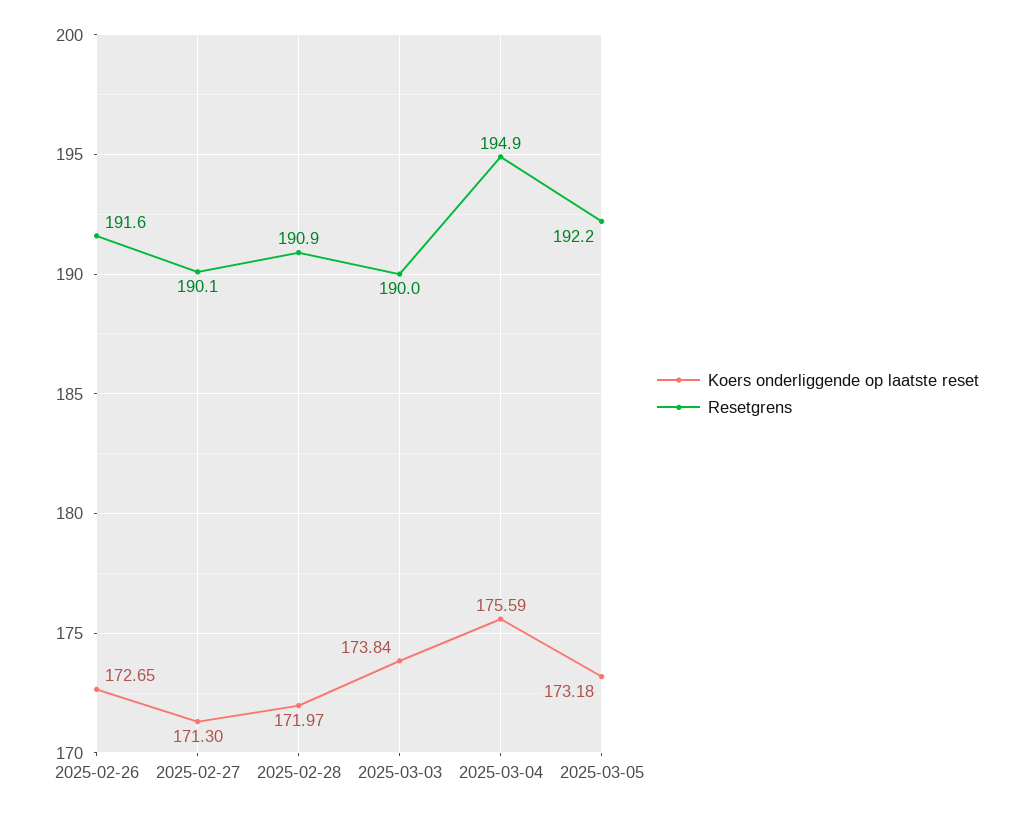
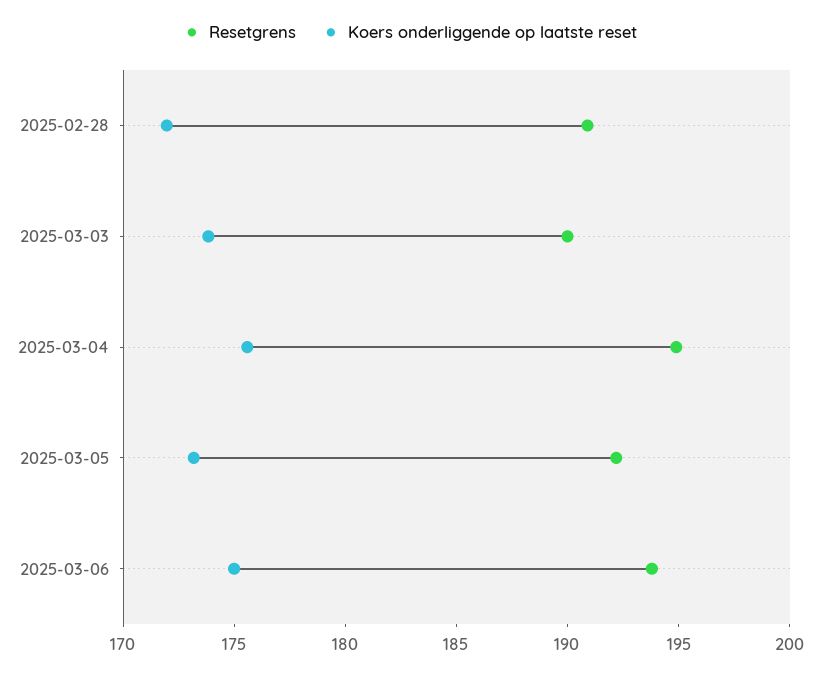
Koers onderliggende op laatste reset, 2025-02-26: 172.65 -> none
Resetgrens, 2025-02-26: 191.6 -> none
Koers onderliggende op laatste reset, 2025-02-27: 171.3 -> none
Resetgrens, 2025-02-27: 190.1 -> none
Resetgrens, 2025-03-06: none -> 194
Koers onderliggende op laatste reset, 2025-03-06: none -> 175

